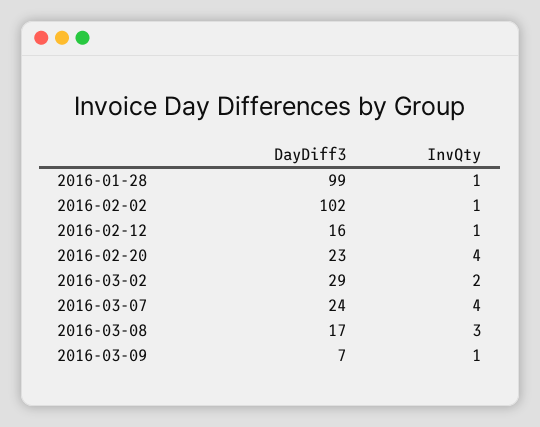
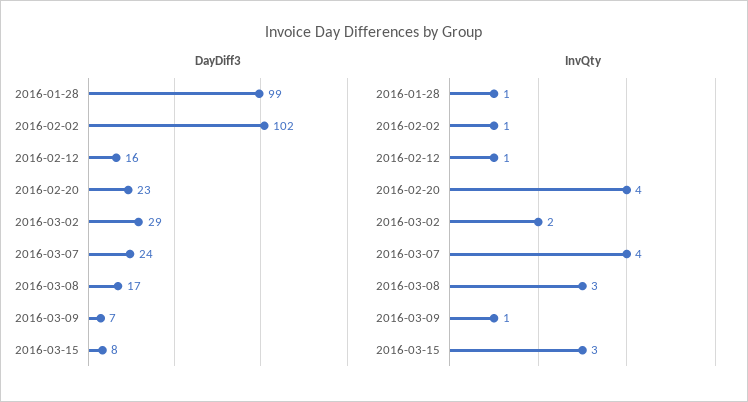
DayDiff3, 2016-03-15: none -> 8
InvQty, 2016-03-15: none -> 3

